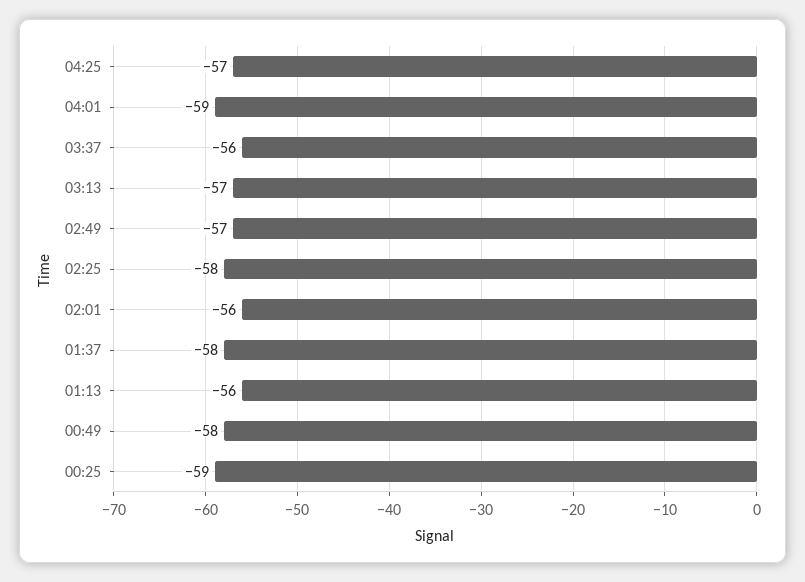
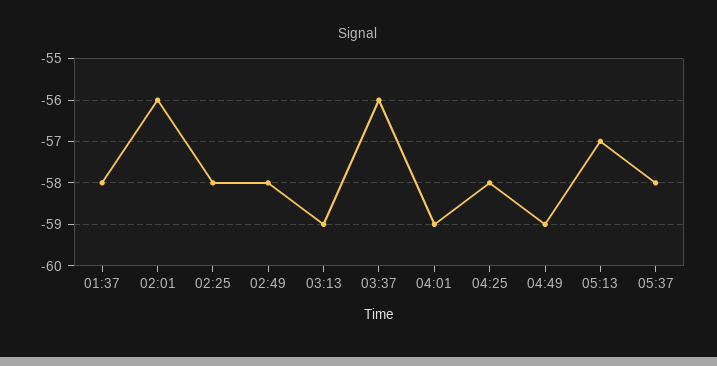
04:25: -57 -> -58
03:13: -57 -> -59
02:49: -57 -> -58
01:13: -56 -> none
00:49: -58 -> none
00:25: -59 -> none
04:49: none -> -59
05:13: none -> -57
05:37: none -> -58

